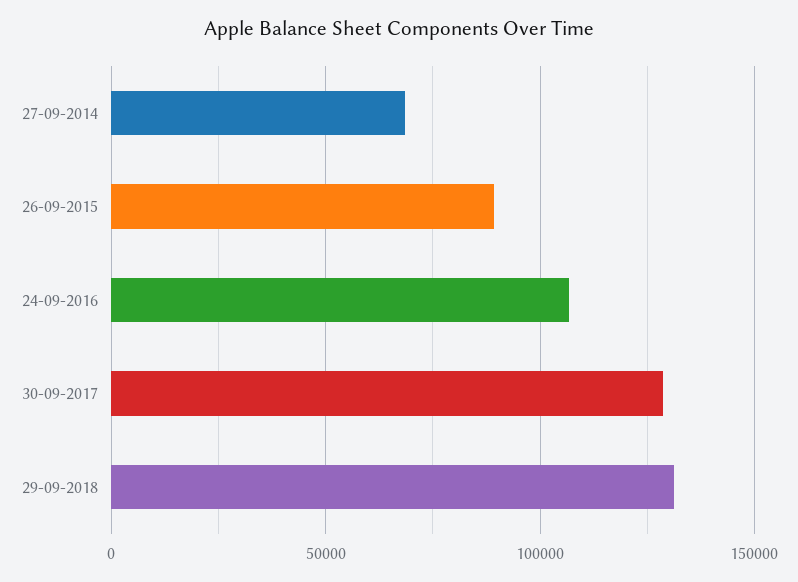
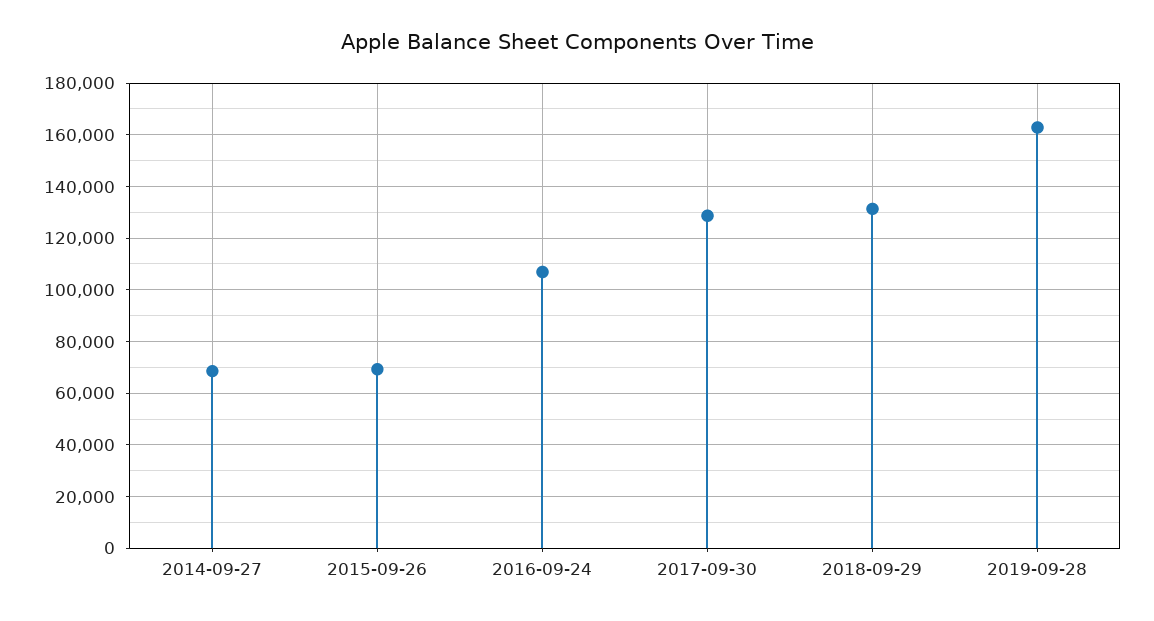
26-09-2015: 90000 -> 70000
2019-09-28: none -> 162500

